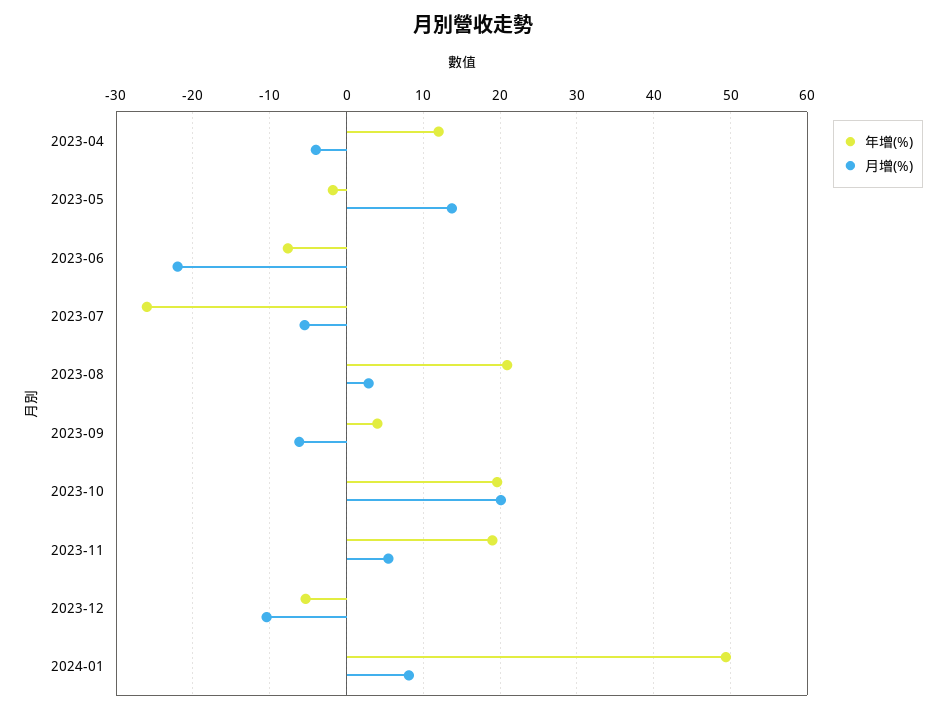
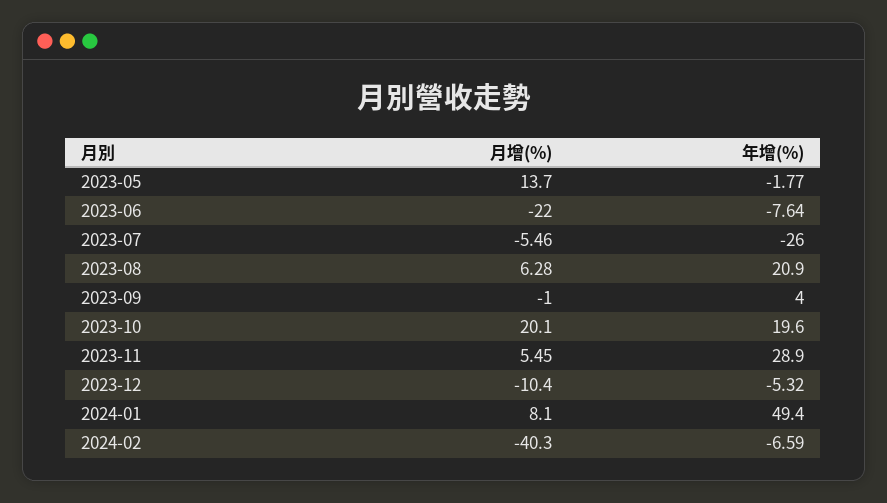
年增(%), 2023-04: 12 -> none
月增(%), 2023-04: -4 -> none
月增(%), 2023-08: 3 -> 6.28
月增(%), 2023-09: -6 -> -1
年增(%), 2023-11: 19 -> 28.9
月增(%), 2024-02: none -> -40.3
年增(%), 2024-02: none -> -6.59

